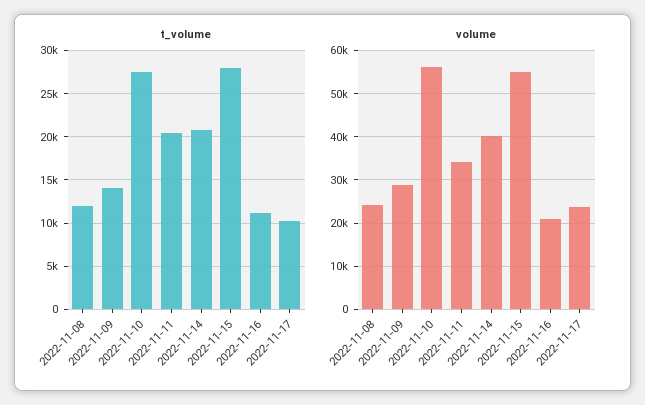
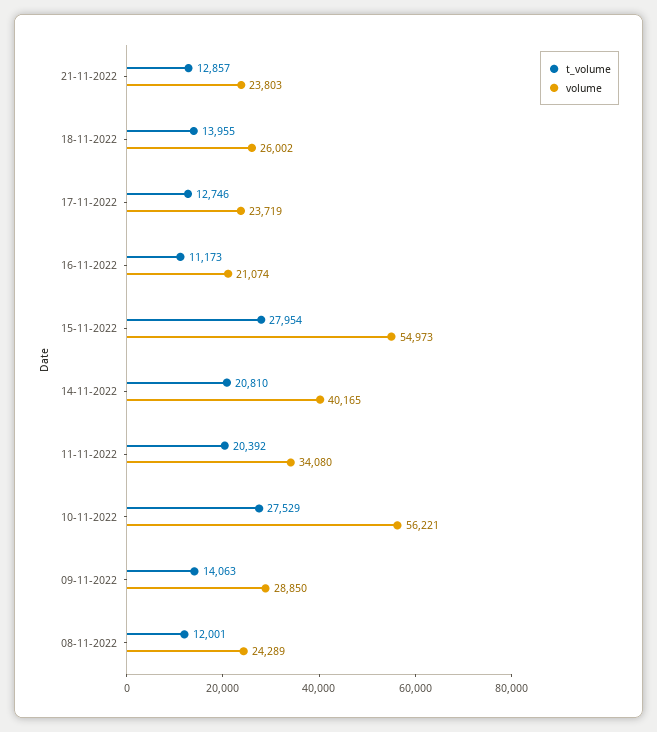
t_volume, 2022-11-17: 10000 -> 12746
t_volume, 21-11-2022: none -> 12857
volume, 21-11-2022: none -> 23803
t_volume, 18-11-2022: none -> 13955
volume, 18-11-2022: none -> 26002

